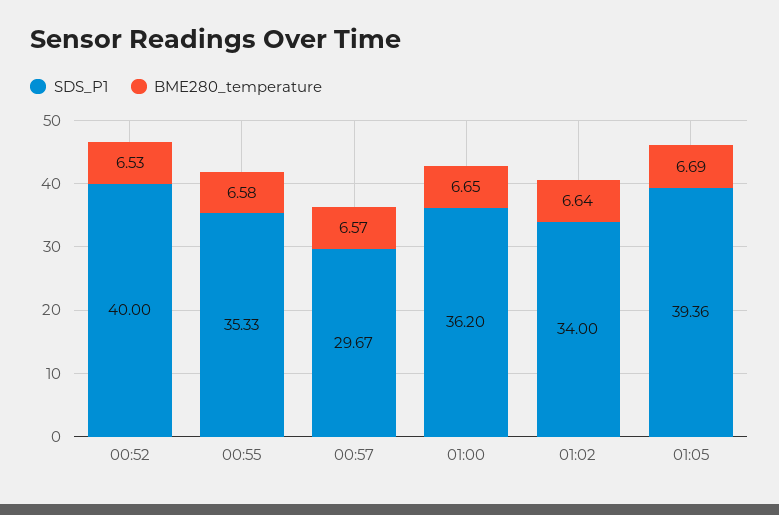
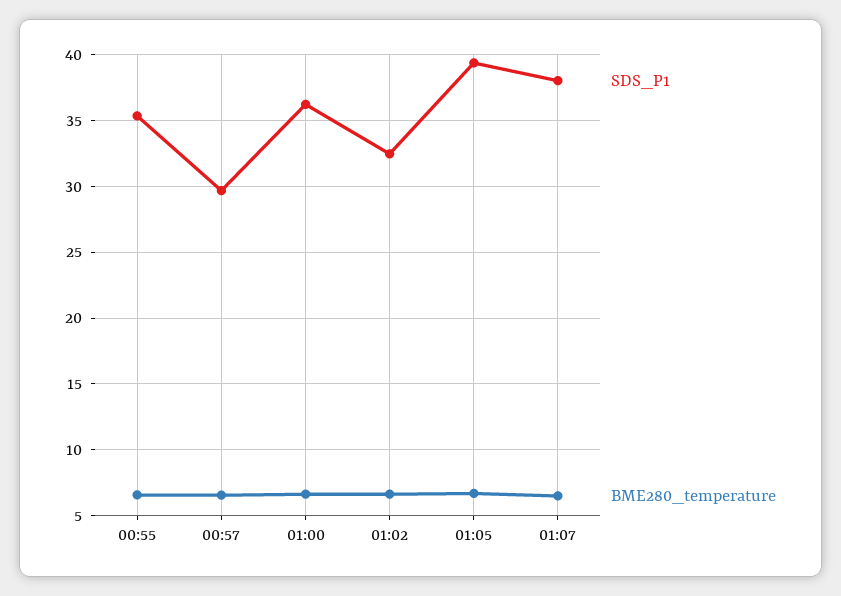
SDS_P1, 00:52: 40 -> none
BME280_temperature, 00:52: 6.53 -> none
SDS_P1, 01:02: 34 -> 32.5
SDS_P1, 01:07: none -> 38
BME280_temperature, 01:07: none -> 6.5

